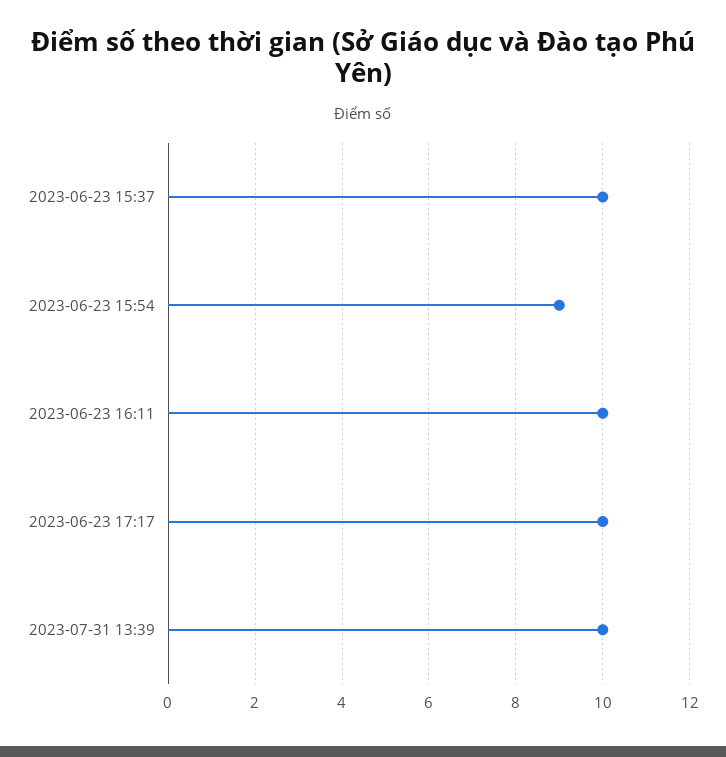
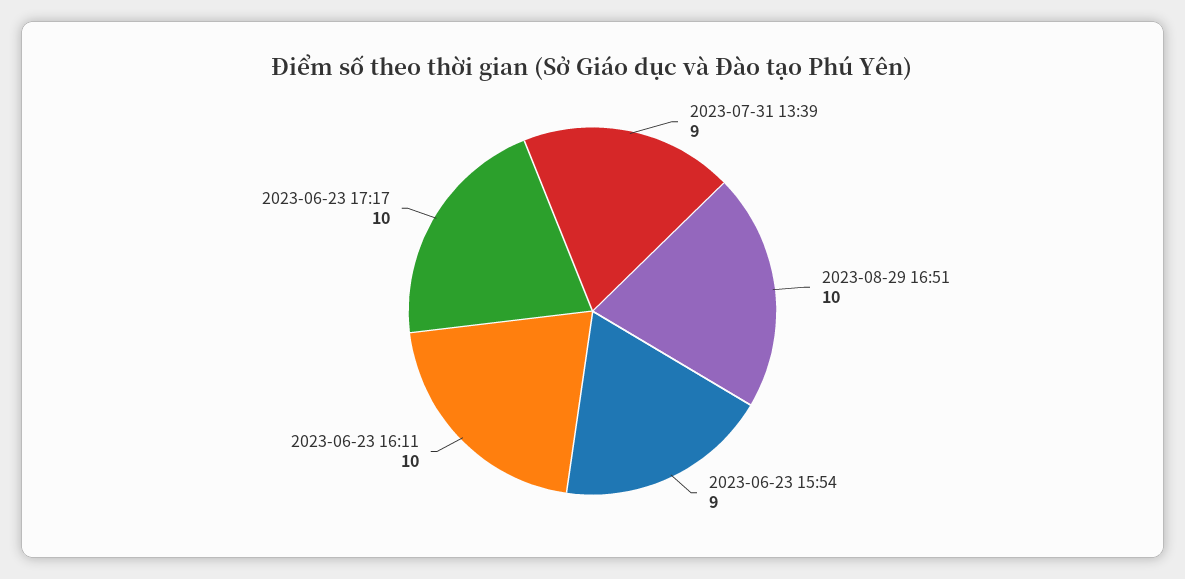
2023-06-23 15:37: 10 -> none
2023-07-31 13:39: 10 -> 9
2023-08-29 16:51: none -> 10

